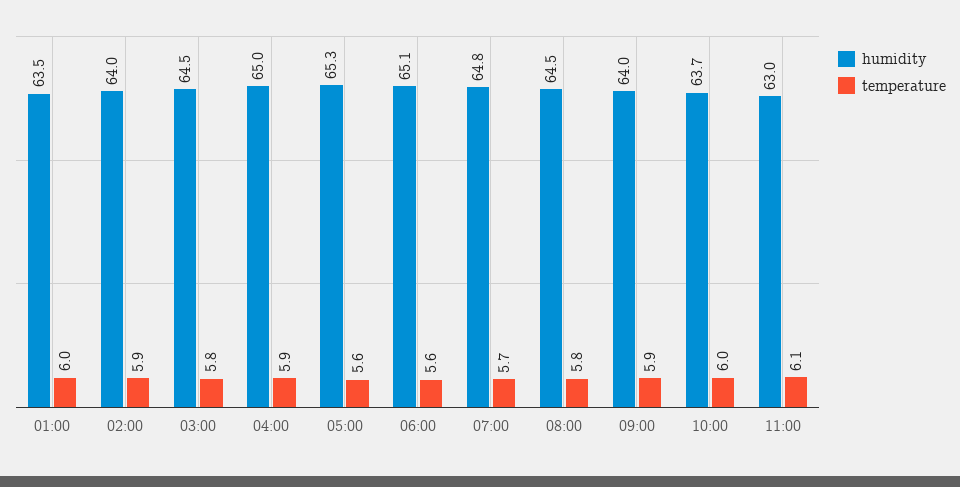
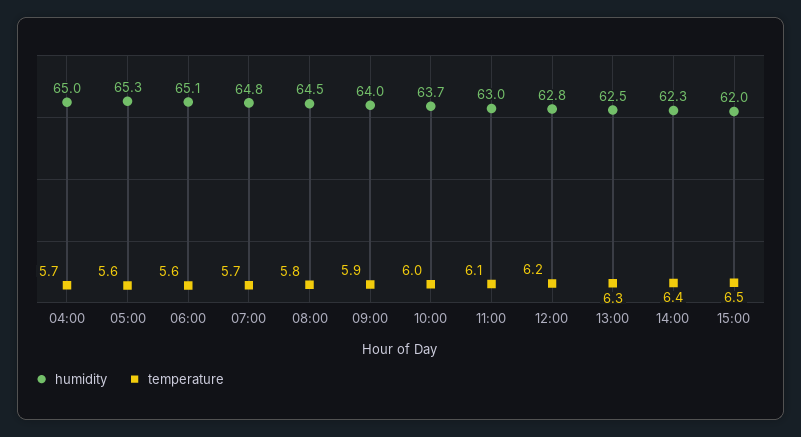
humidity, 01:00: 63.5 -> none
temperature, 01:00: 6 -> none
humidity, 02:00: 64 -> none
temperature, 02:00: 5.9 -> none
humidity, 03:00: 64.5 -> none
temperature, 03:00: 5.8 -> none
temperature, 04:00: 5.9 -> 5.7
humidity, 12:00: none -> 62.8
temperature, 12:00: none -> 6.2
humidity, 13:00: none -> 62.5
temperature, 13:00: none -> 6.3
humidity, 14:00: none -> 62.3
temperature, 14:00: none -> 6.4
humidity, 15:00: none -> 62
temperature, 15:00: none -> 6.5

